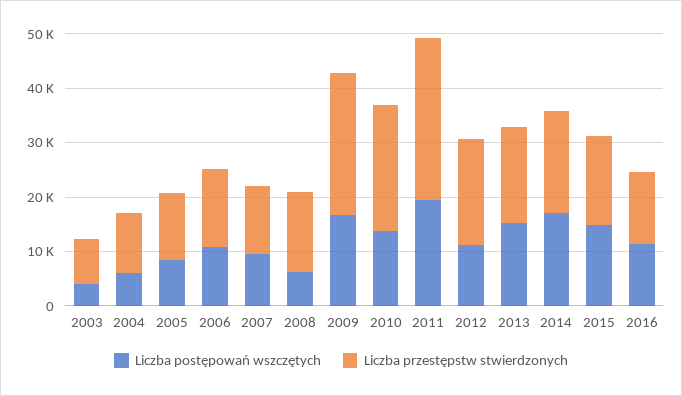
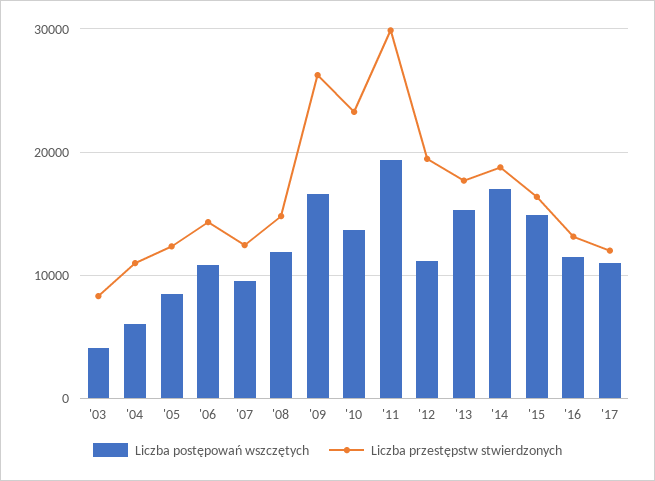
Liczba postępowań wszczętych, 2008: 6000 -> 12000
Liczba postępowań wszczętych, '17: none -> 11000
Liczba przestępstw stwierdzonych, '17: none -> 12000

